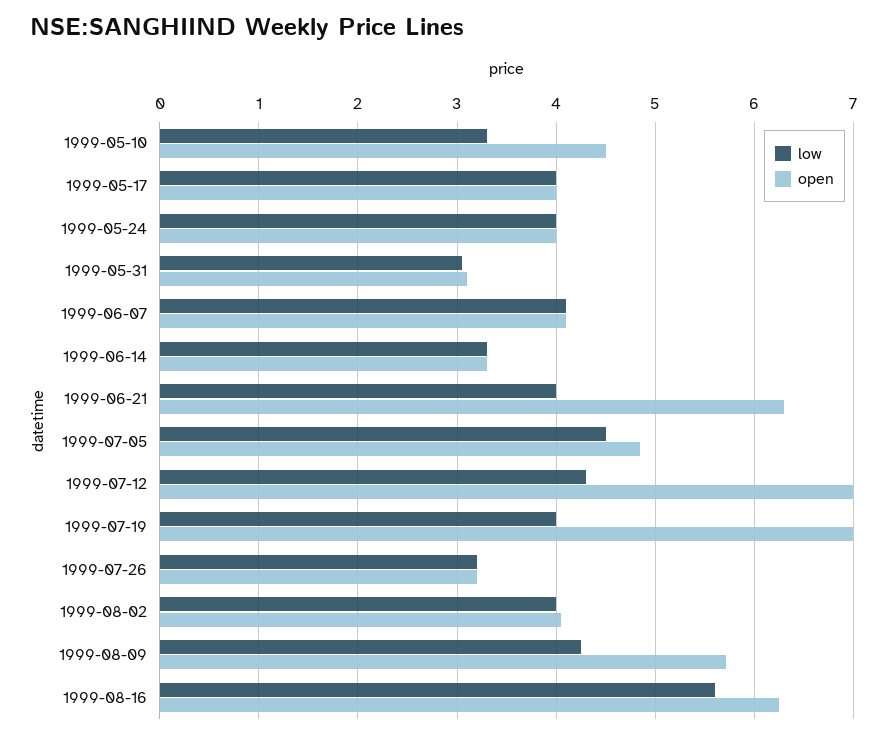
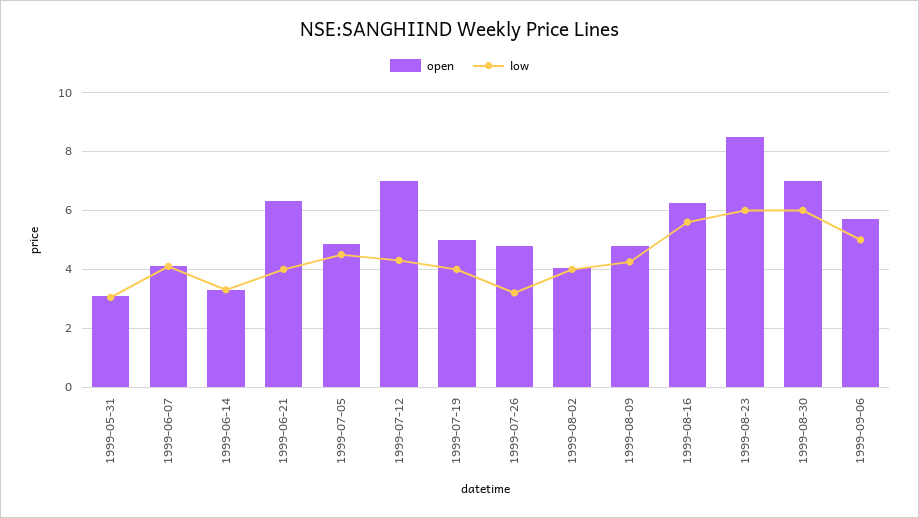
low, 1999-05-10: 3.3 -> none
open, 1999-05-10: 4.5 -> none
low, 1999-05-17: 4 -> none
open, 1999-05-17: 4 -> none
low, 1999-05-24: 4 -> none
open, 1999-05-24: 4 -> none
open, 1999-07-19: 7 -> 5
open, 1999-07-26: 3.2 -> 4.75
open, 1999-08-09: 5.7 -> 4.75
open, 1999-08-23: none -> 8.5
low, 1999-08-23: none -> 6
open, 1999-08-30: none -> 7
low, 1999-08-30: none -> 6
open, 1999-09-06: none -> 5.75
low, 1999-09-06: none -> 5

